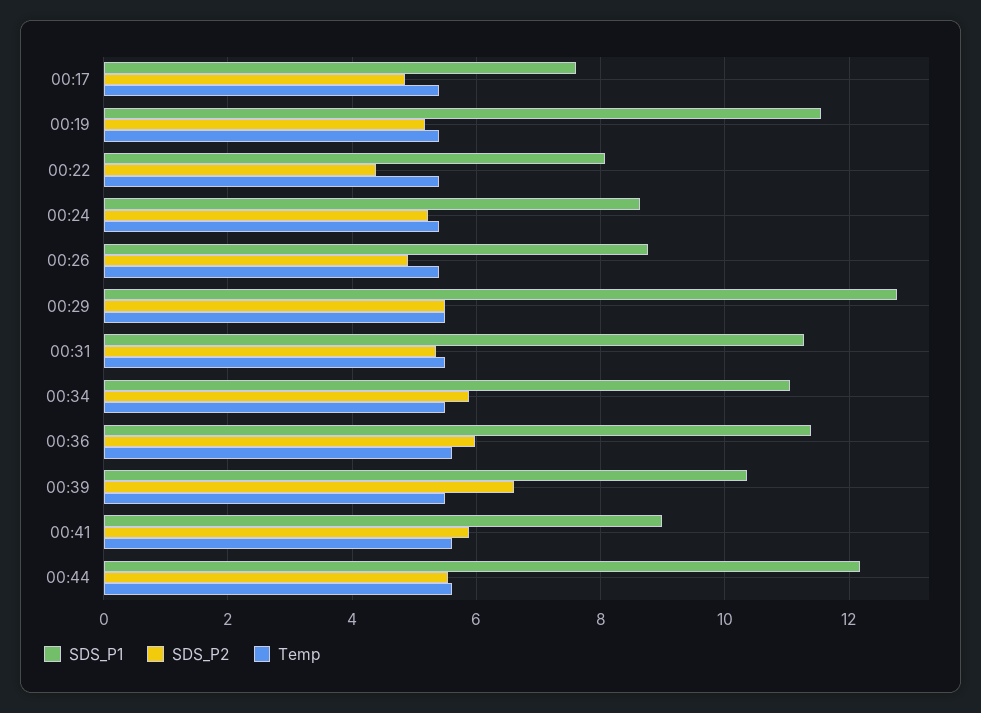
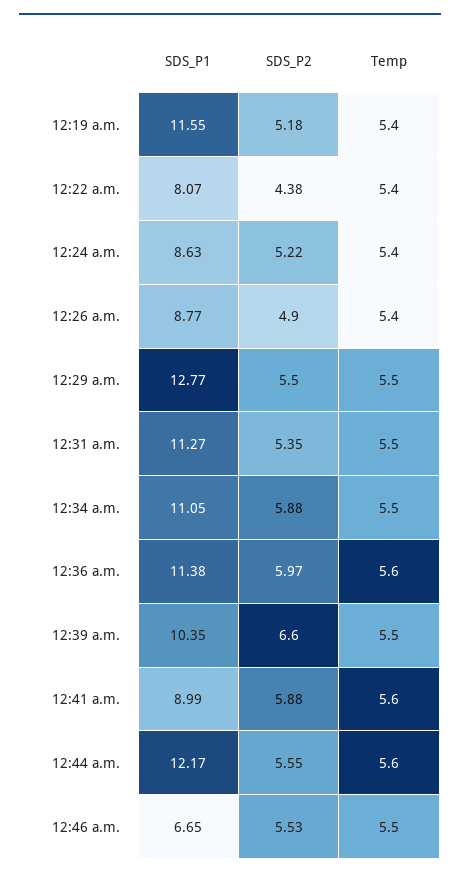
SDS_P1, 00:17: 7.6 -> none
SDS_P2, 00:17: 4.8 -> none
Temp, 00:17: 5.4 -> none
SDS_P1, 12:46 a.m.: none -> 6.65
SDS_P2, 12:46 a.m.: none -> 5.53
Temp, 12:46 a.m.: none -> 5.5

